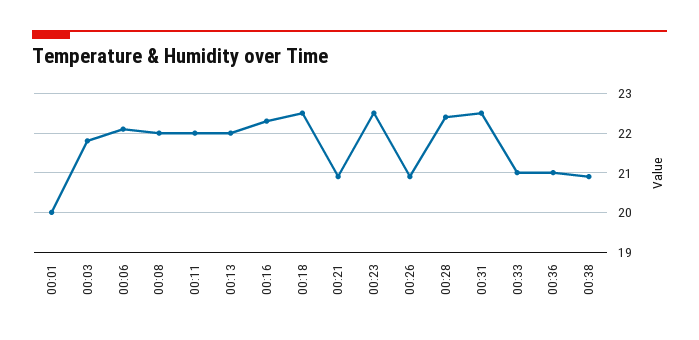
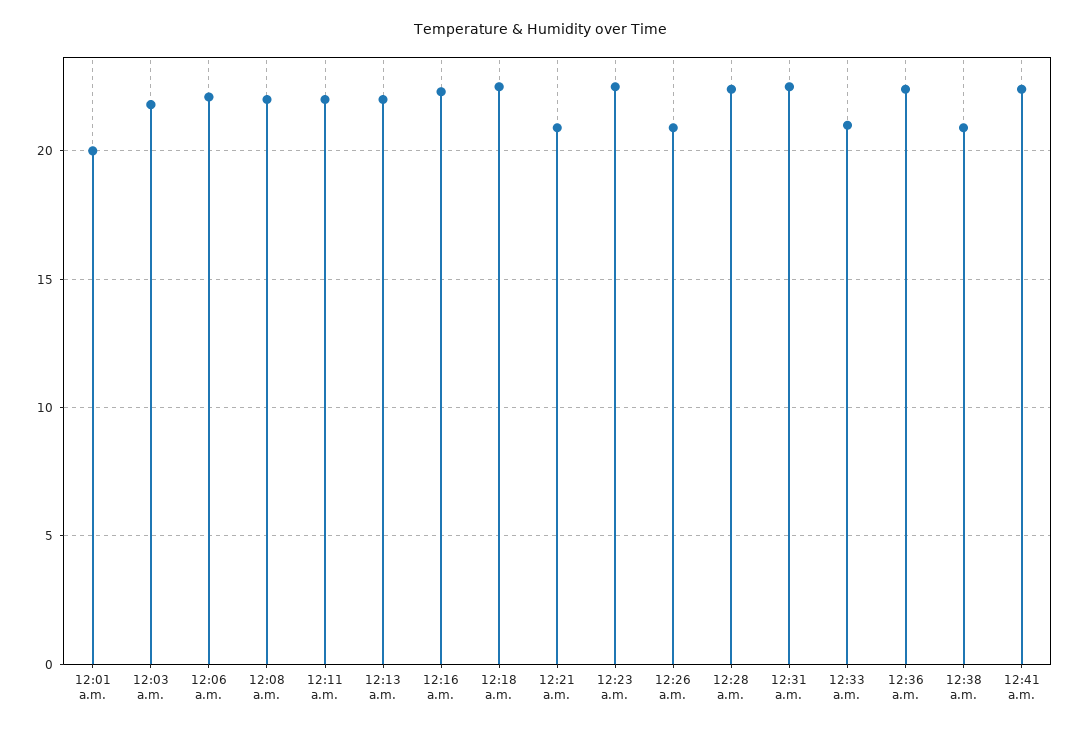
00:36: 21 -> 22.5
12:41 a.m.: none -> 22.5

